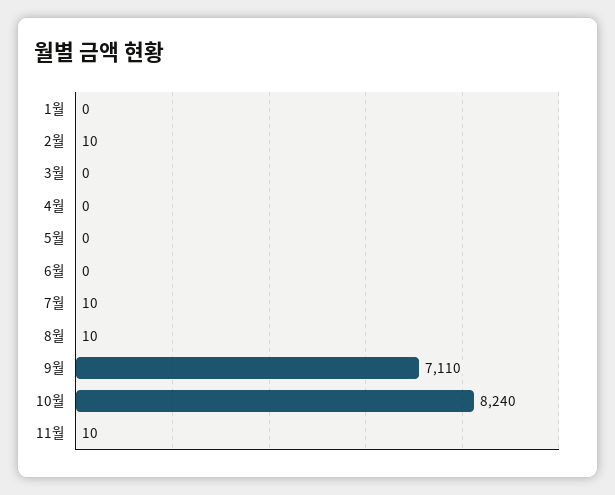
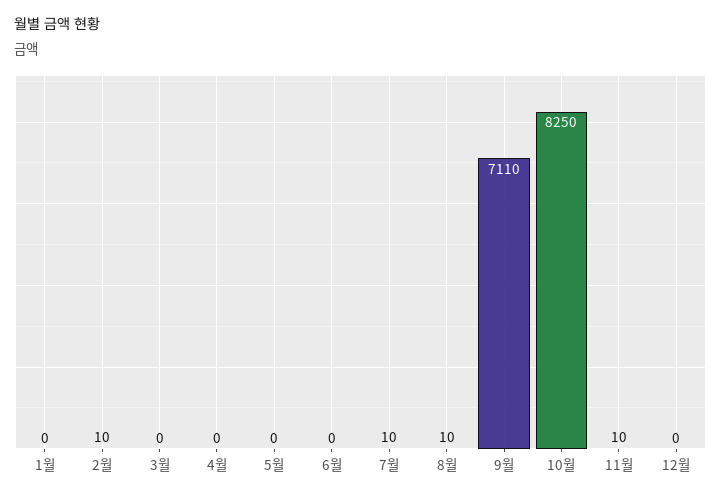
10월: 8240 -> 8250
12월: none -> 0

